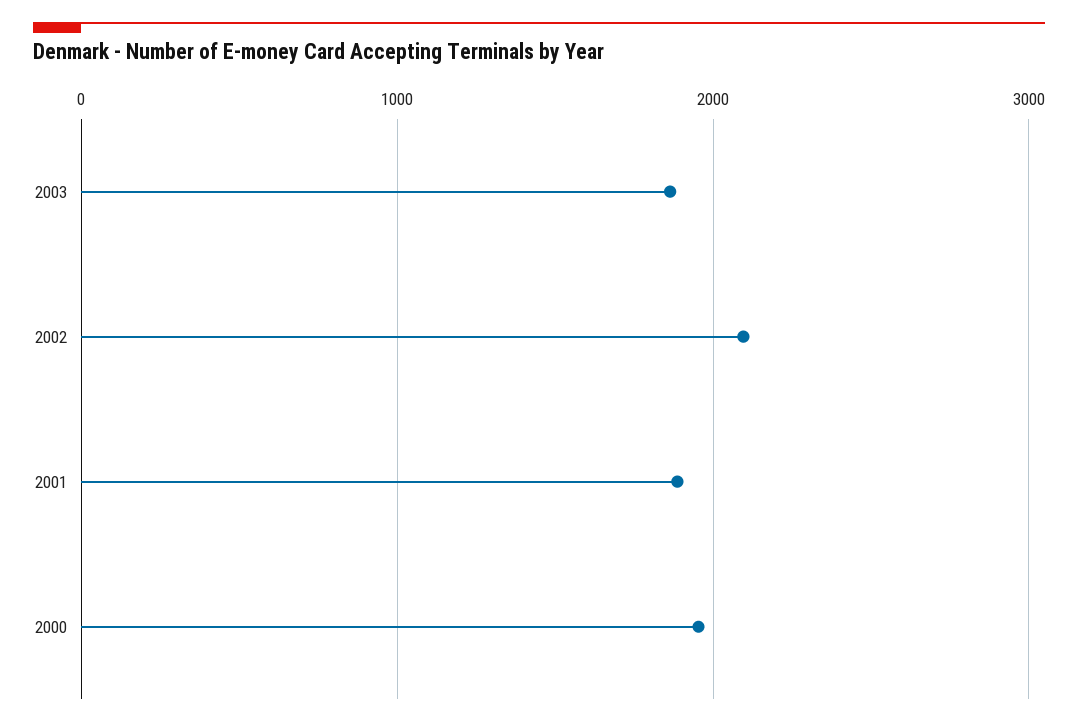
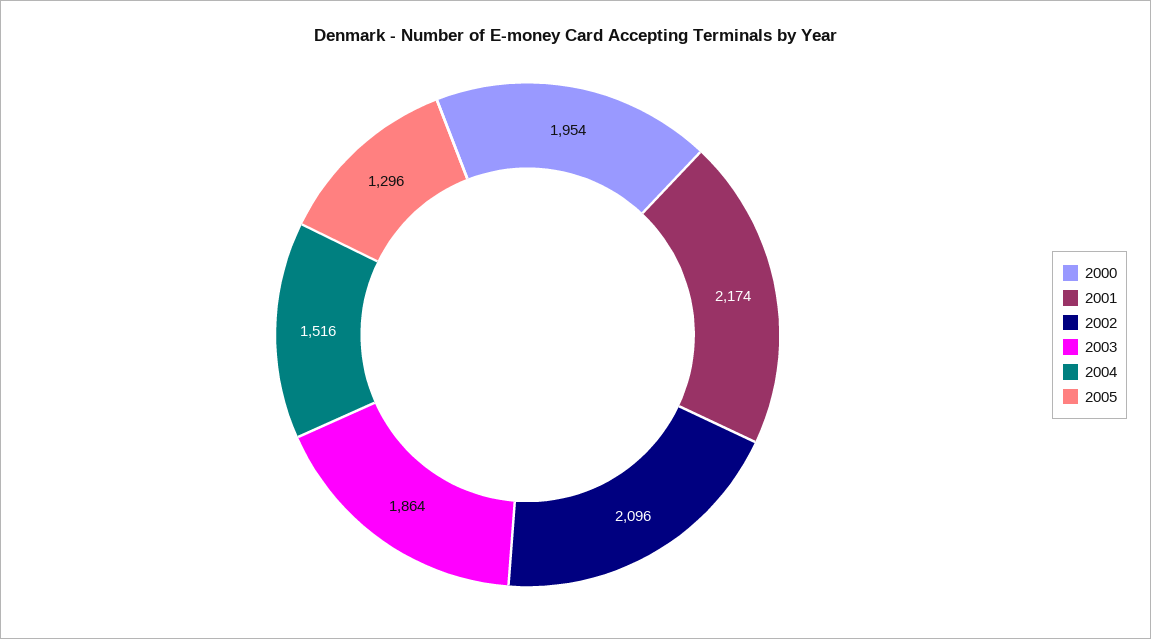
2001: 1900 -> 2174
2004: none -> 1516
2005: none -> 1296

